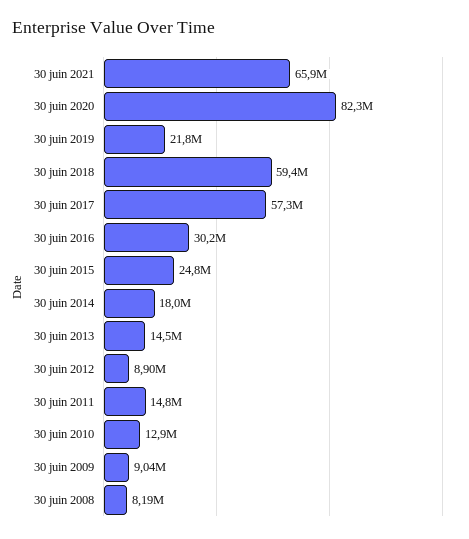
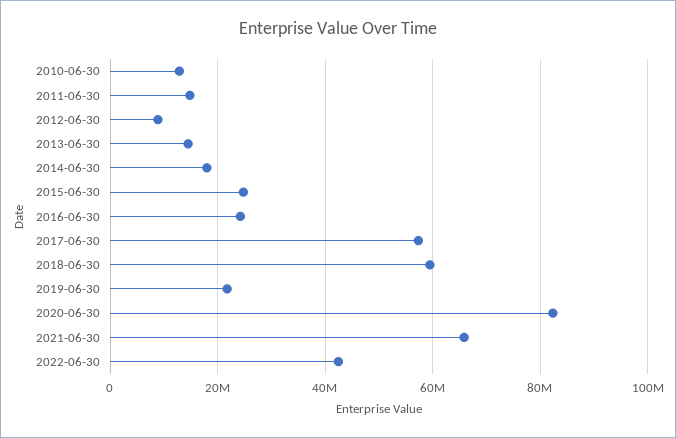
30 juin 2016: 30200000 -> 24000000
30 juin 2009: 9040000 -> none
30 juin 2008: 8190000 -> none
2022-06-30: none -> 42000000

